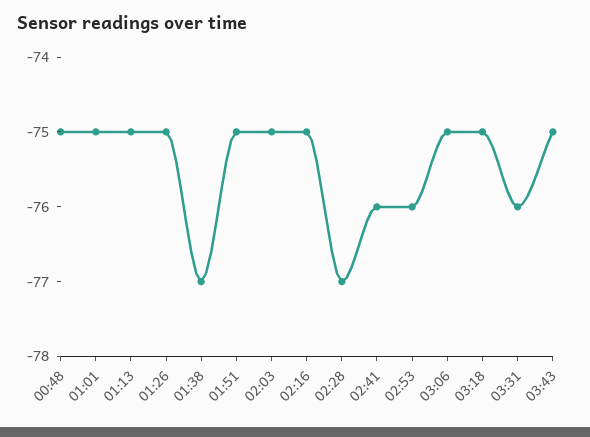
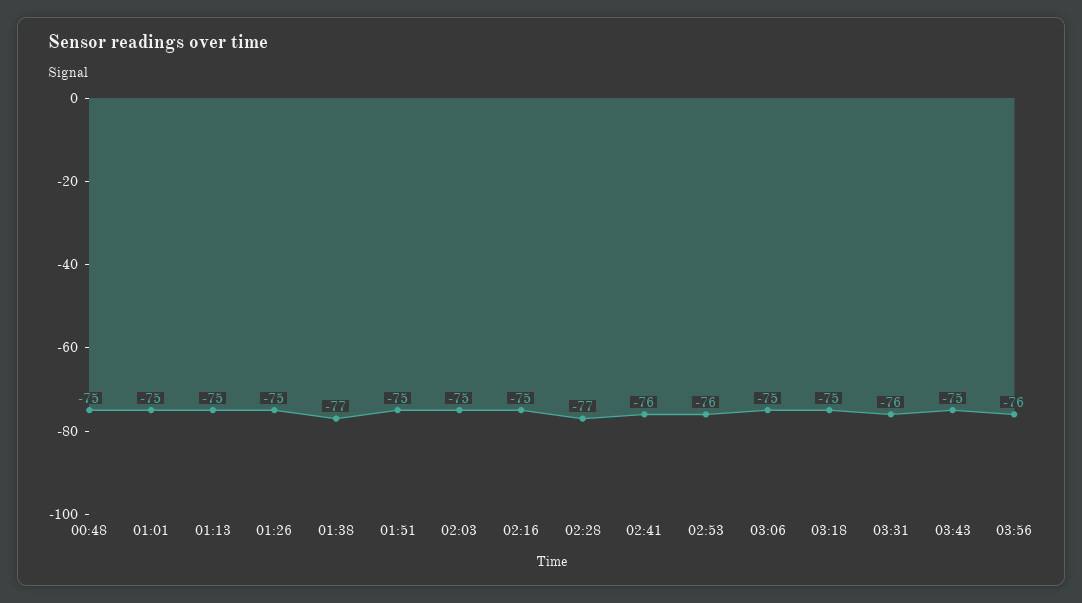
03:56: none -> -76

